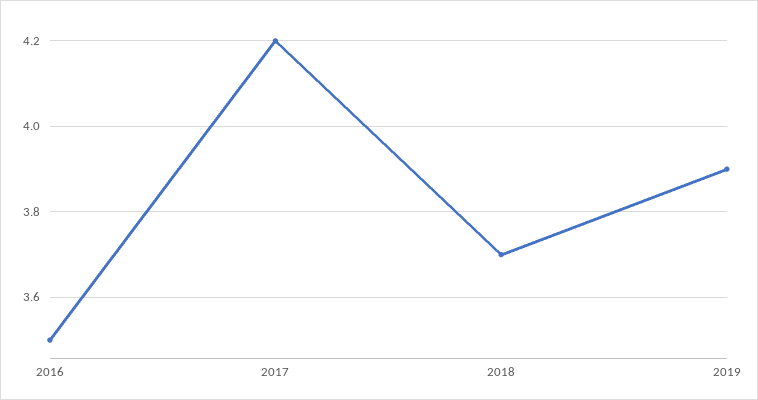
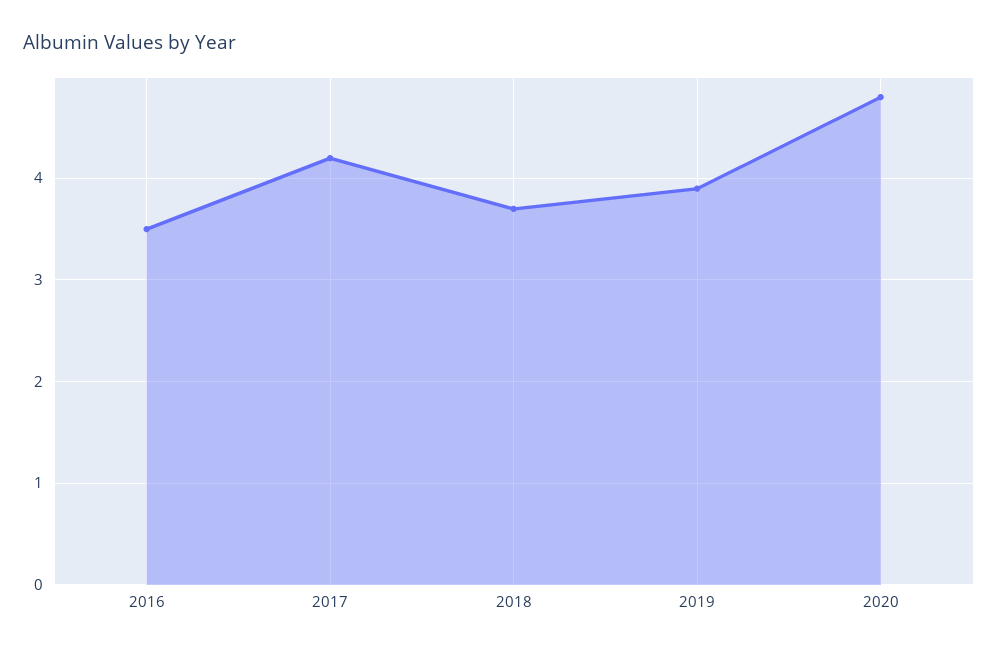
2020: none -> 4.8

